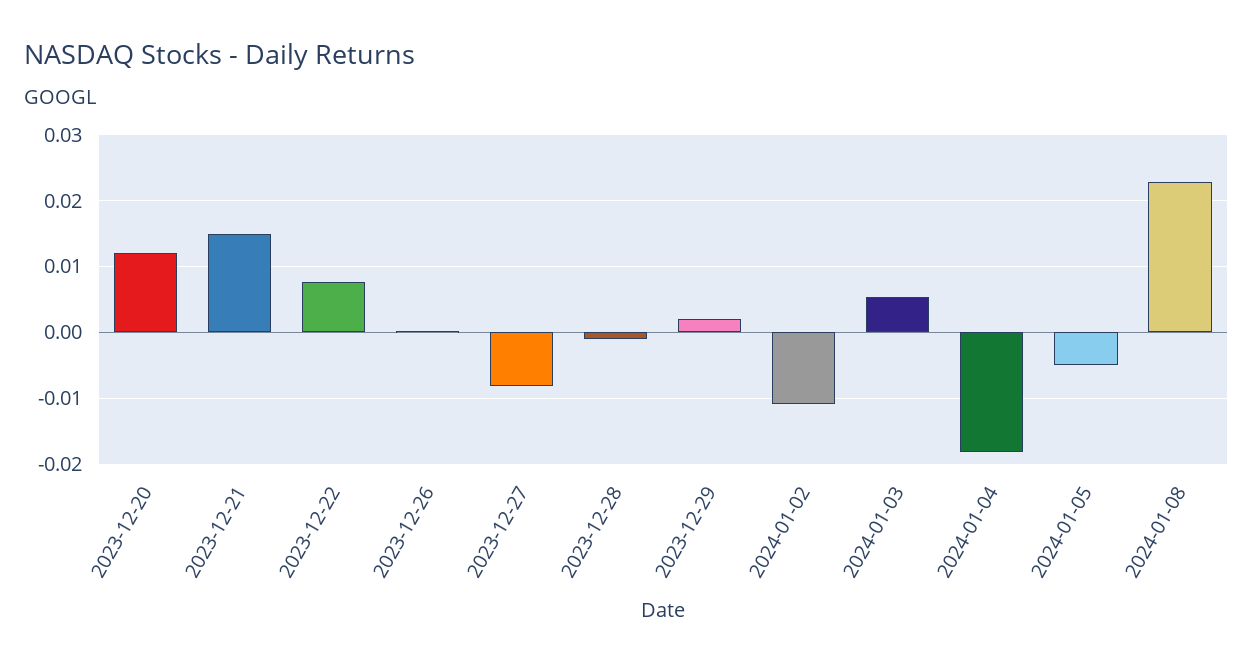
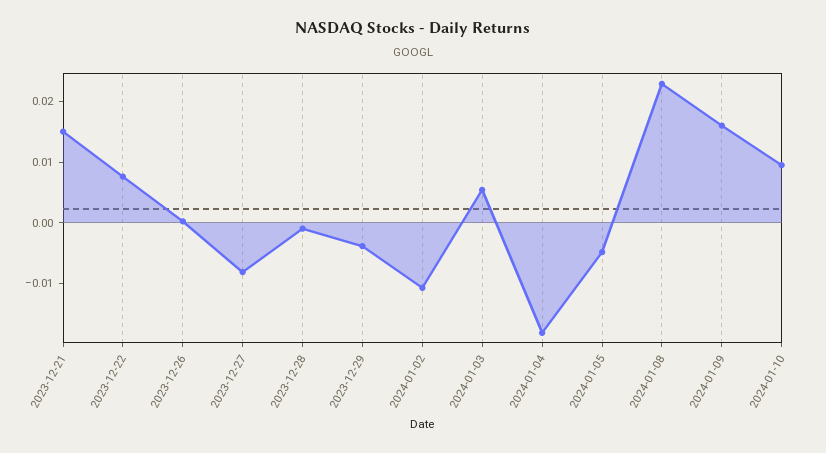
2023-12-20: 0.012 -> none
2023-12-29: 0.002 -> -0.004
2024-01-09: none -> 0.016
2024-01-10: none -> 0.01

